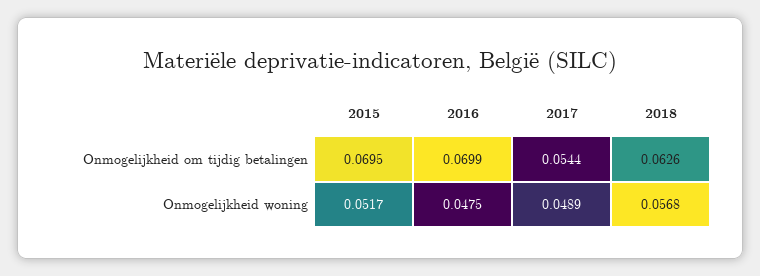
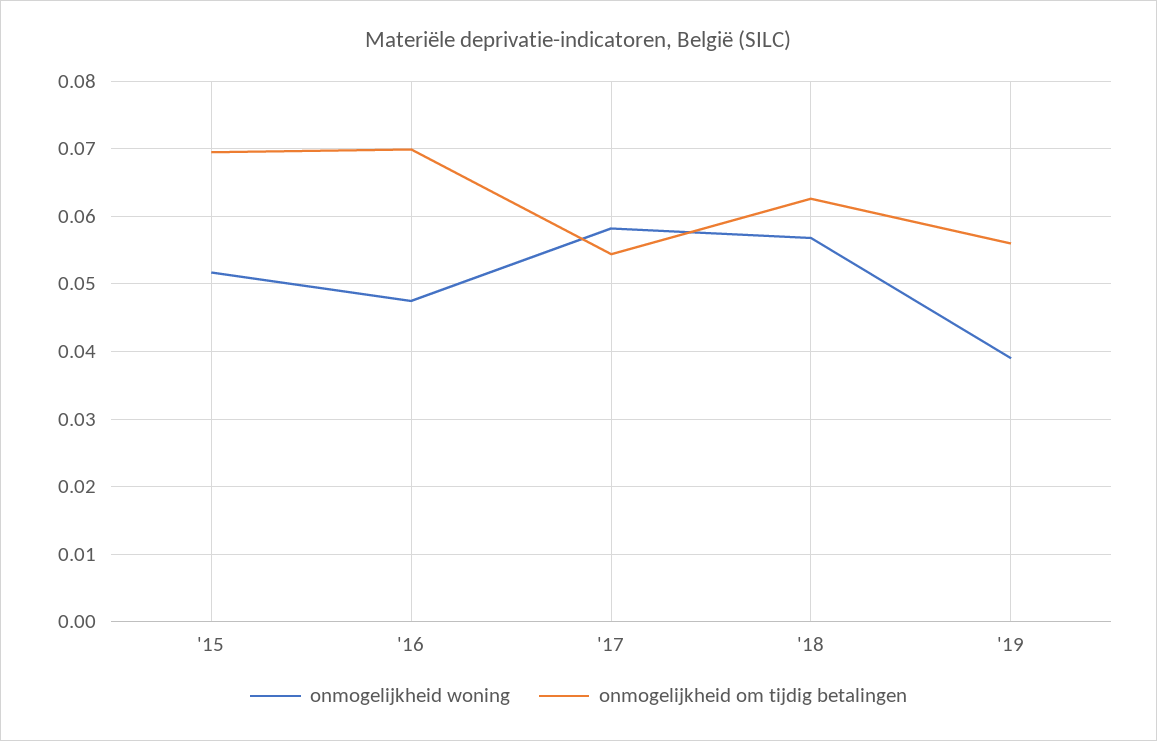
Onmogelijkheid woning, 2017: 0.0489 -> 0.058
Onmogelijkheid woning, '19: none -> 0.039
Onmogelijkheid om tijdig betalingen, '19: none -> 0.056

